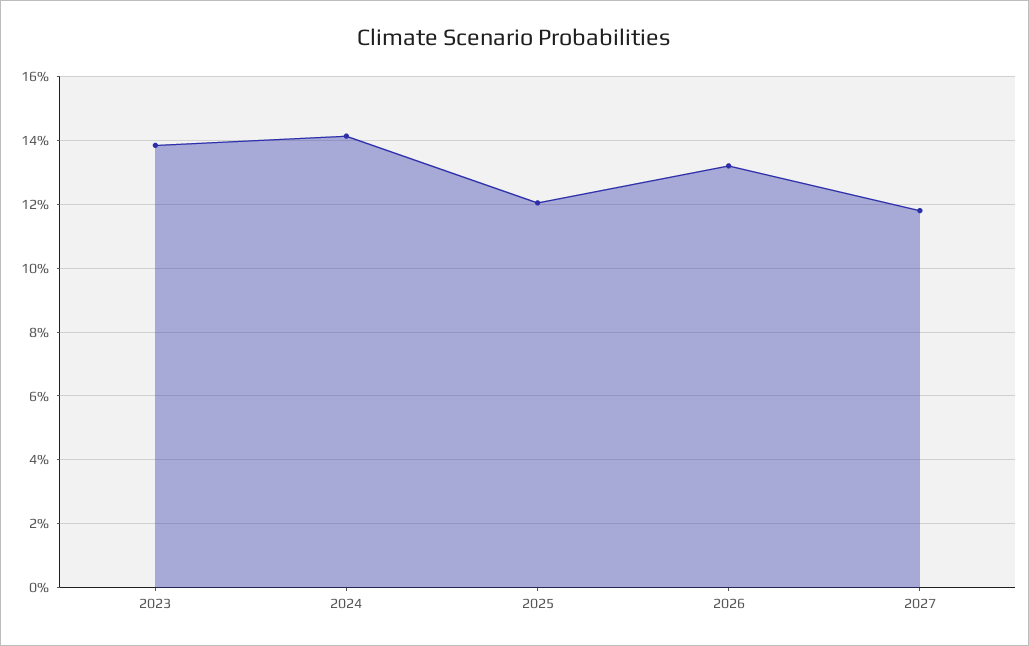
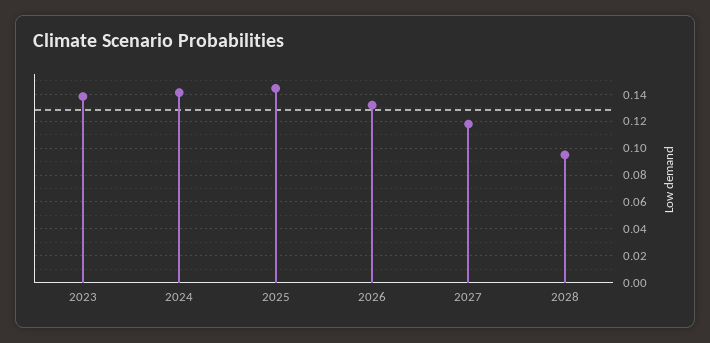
2025: 0.12 -> 0.145
2028: none -> 0.095

